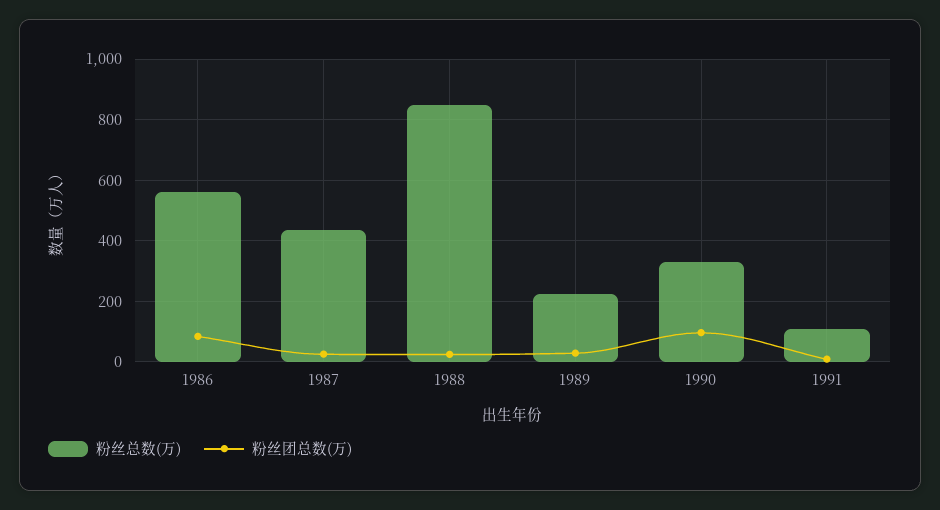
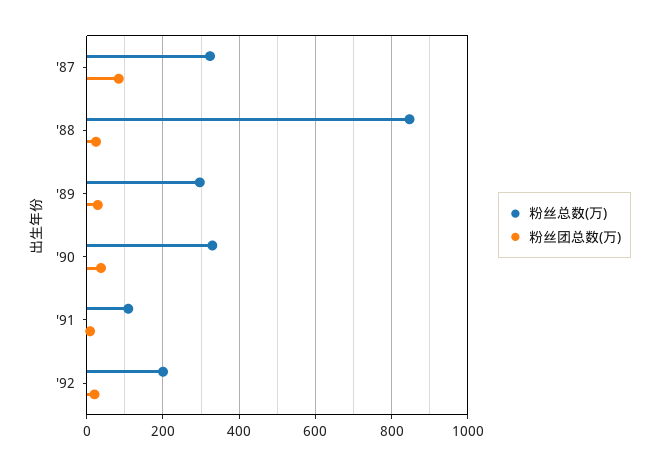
粉丝总数(万), 1986: 560 -> none
粉丝团总数(万), 1986: 80 -> none
粉丝总数(万), 1987: 440 -> 320
粉丝团总数(万), 1987: 20 -> 80
粉丝总数(万), 1989: 220 -> 300
粉丝团总数(万), 1990: 100 -> 40
粉丝总数(万), '92: none -> 200
粉丝团总数(万), '92: none -> 20

